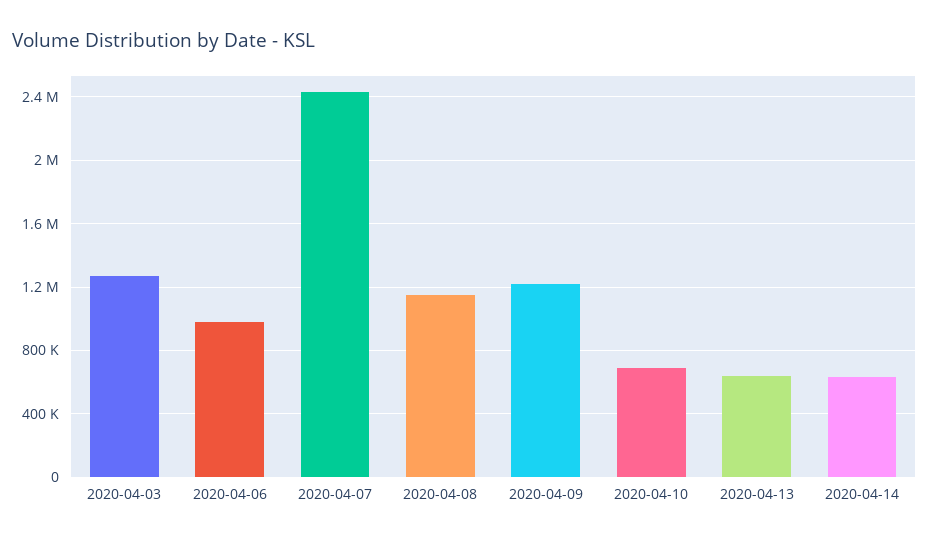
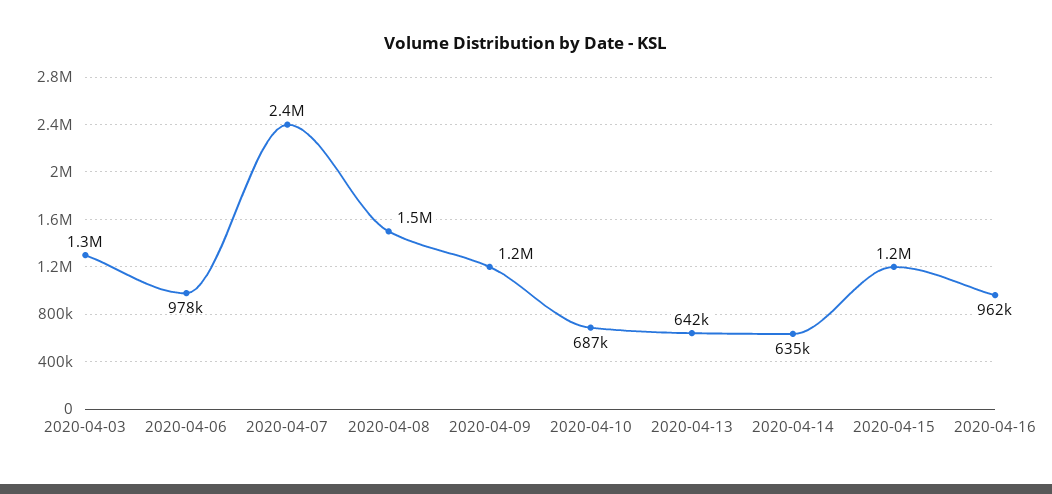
2020-04-08: 1150000 -> 1500000
2020-04-15: none -> 1200000
2020-04-16: none -> 962000

